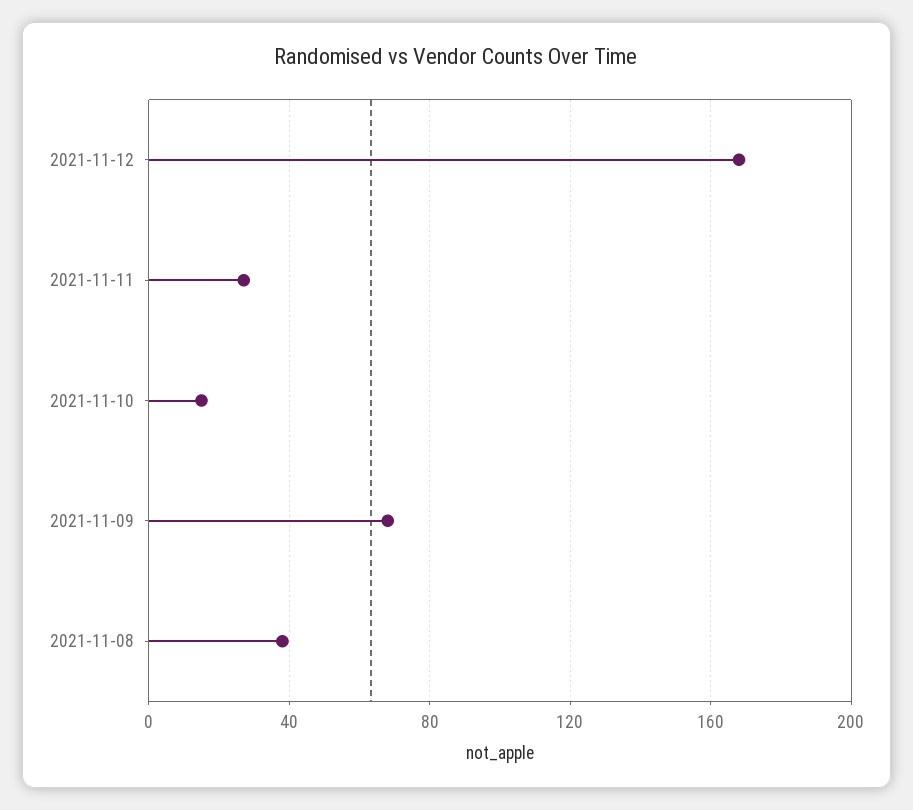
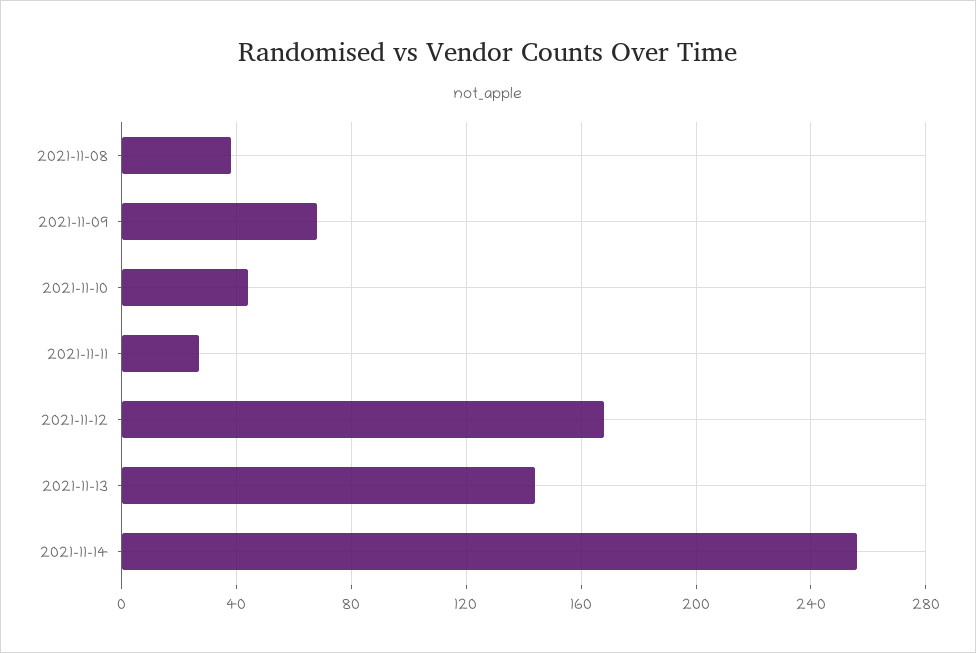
2021-11-10: 15 -> 45
2021-11-13: none -> 145
2021-11-14: none -> 255

